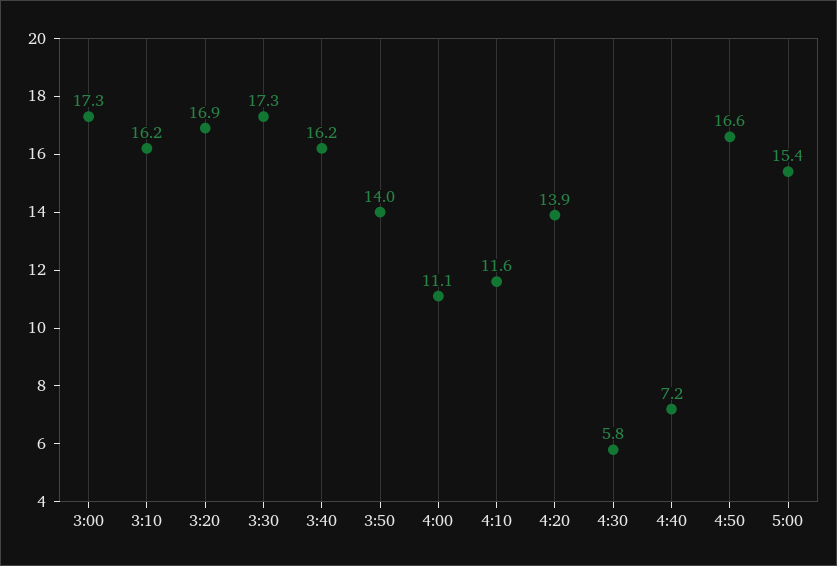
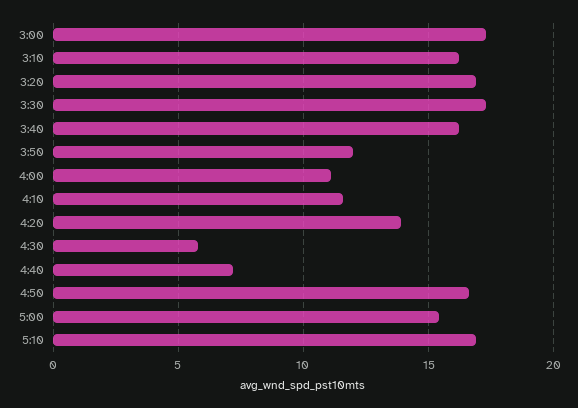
3:50: 14 -> 12
5:10: none -> 17

